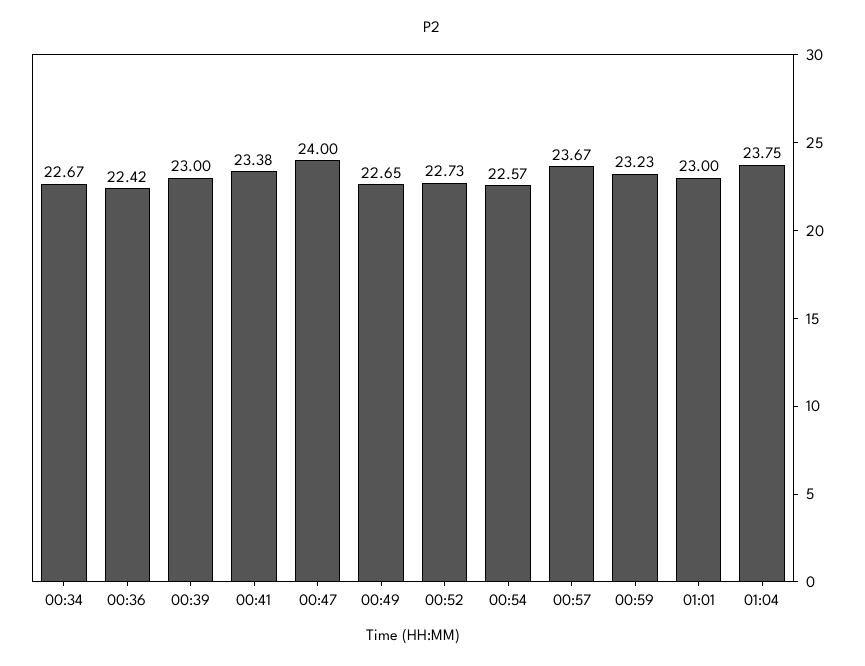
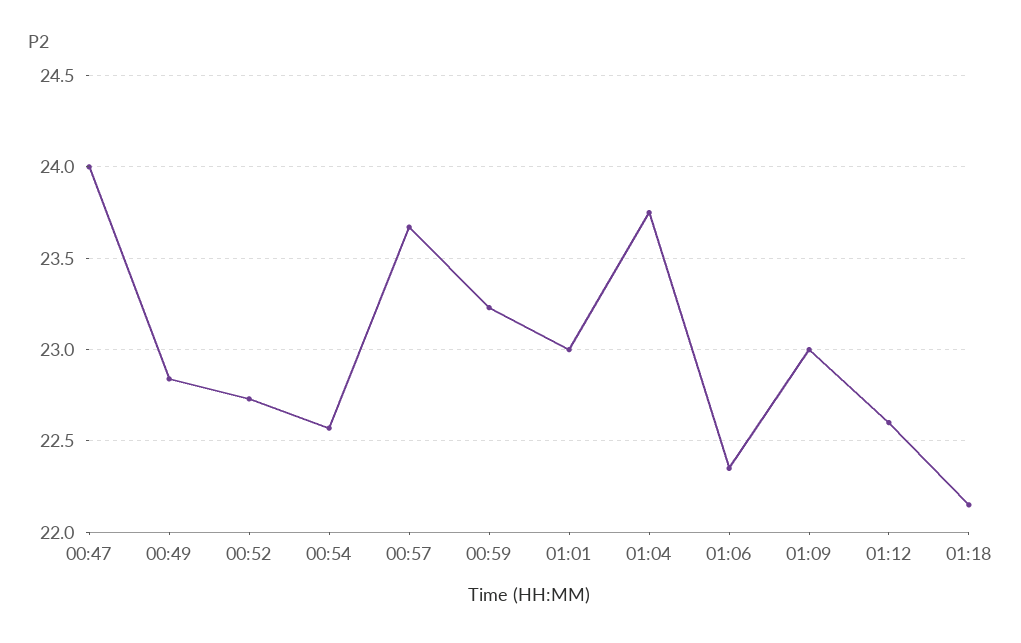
00:34: 22.67 -> none
00:36: 22.42 -> none
00:39: 23 -> none
00:41: 23.38 -> none
00:49: 22.65 -> 22.85
01:06: none -> 22.35
01:09: none -> 23
01:12: none -> 22.6
01:18: none -> 22.15

